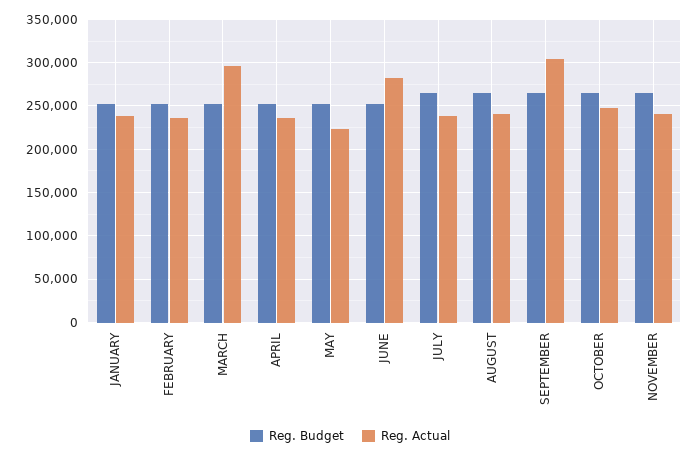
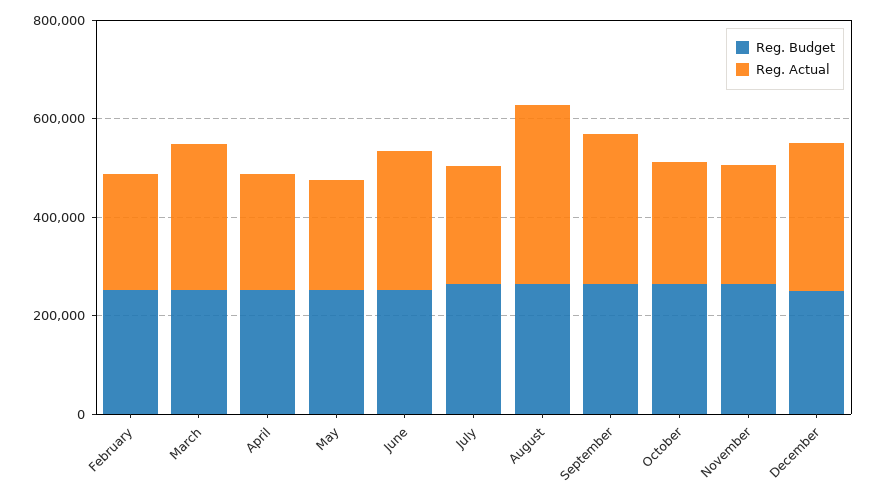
Reg. Budget, JANUARY: 250000 -> none
Reg. Actual, JANUARY: 240000 -> none
Reg. Actual, AUGUST: 240000 -> 350000
Reg. Budget, December: none -> 250000
Reg. Actual, December: none -> 300000

